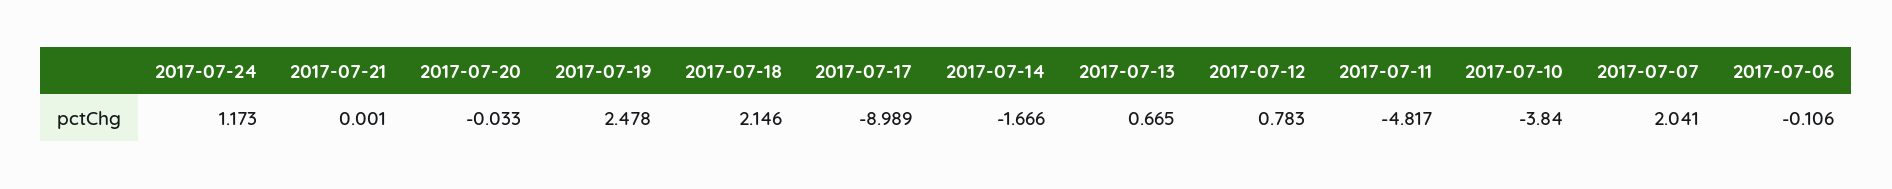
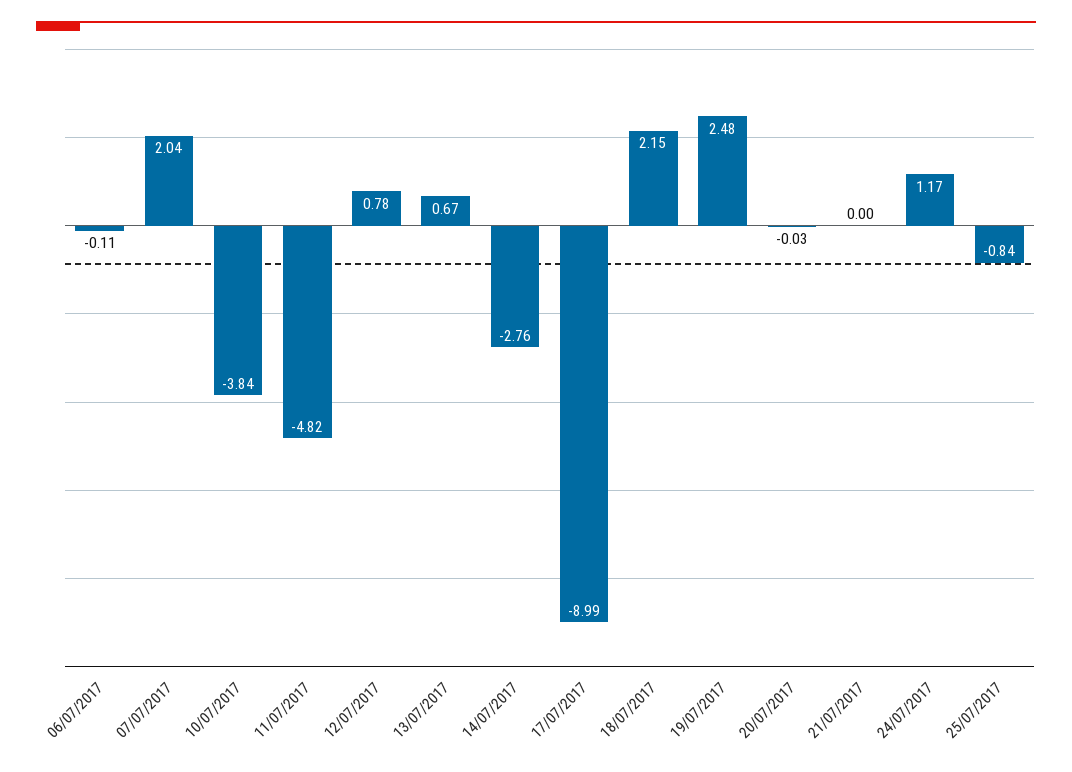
2017-07-14: -1.666 -> -2.76
25/07/2017: none -> -0.84

